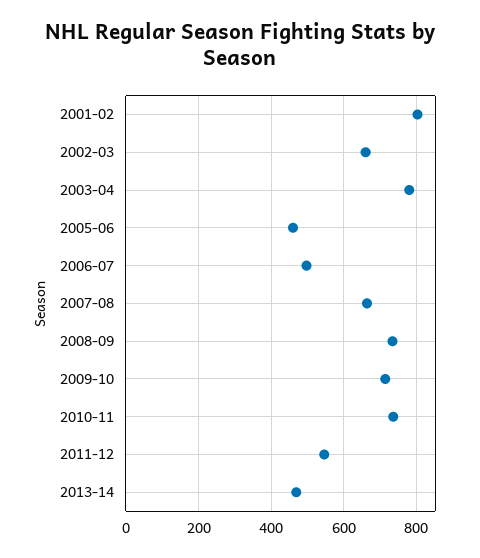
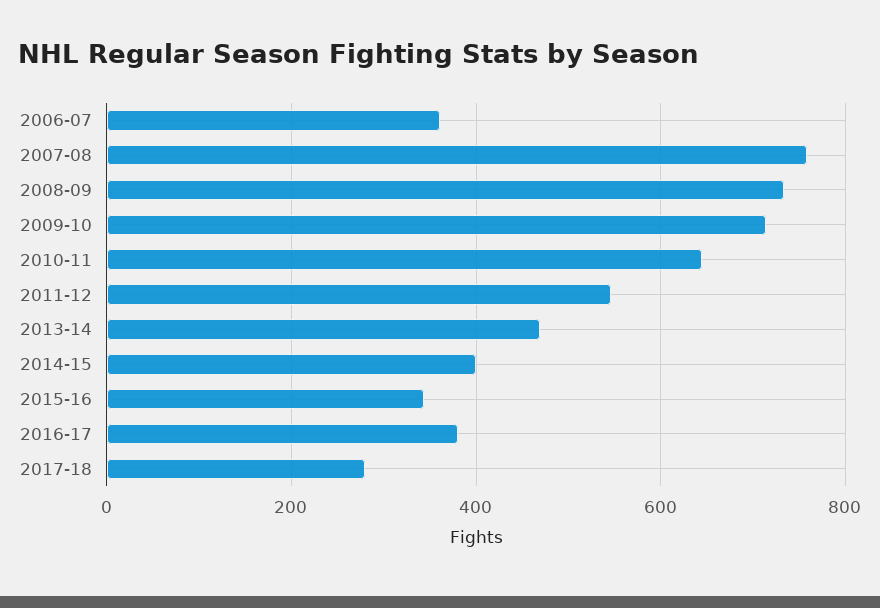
2001-02: 800 -> none
2002-03: 660 -> none
2003-04: 780 -> none
2005-06: 460 -> none
2006-07: 500 -> 360
2007-08: 660 -> 760
2010-11: 740 -> 640
2014-15: none -> 400
2015-16: none -> 340
2016-17: none -> 380
2017-18: none -> 280

